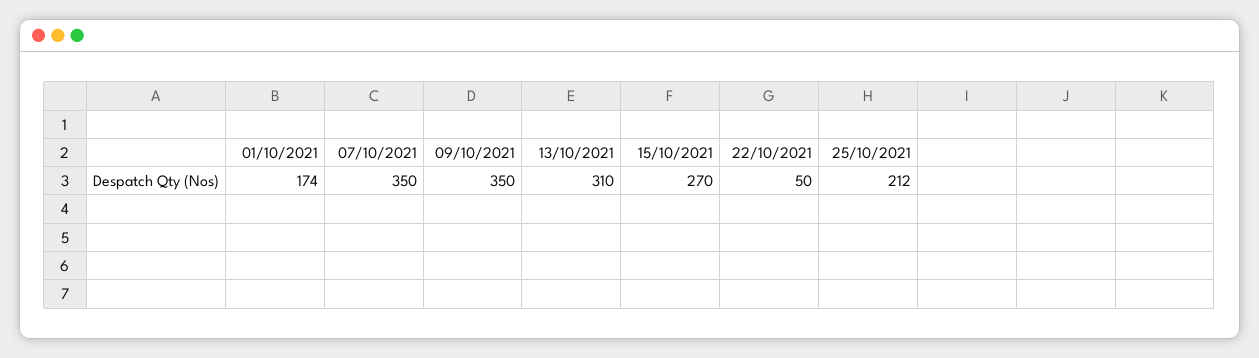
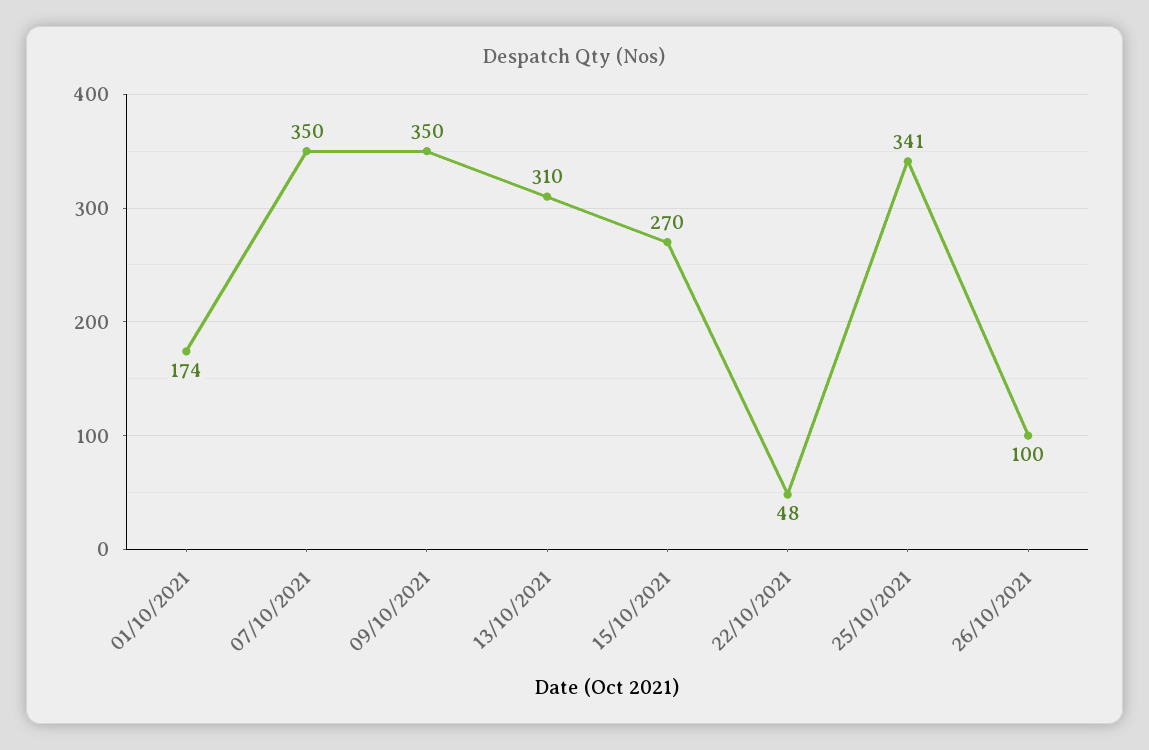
22/10/2021: 50 -> 48
25/10/2021: 212 -> 341
26/10/2021: none -> 100

